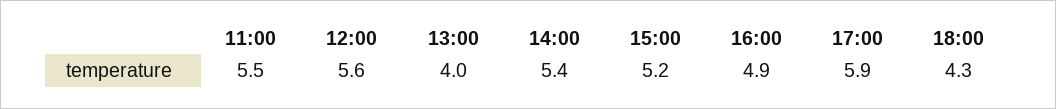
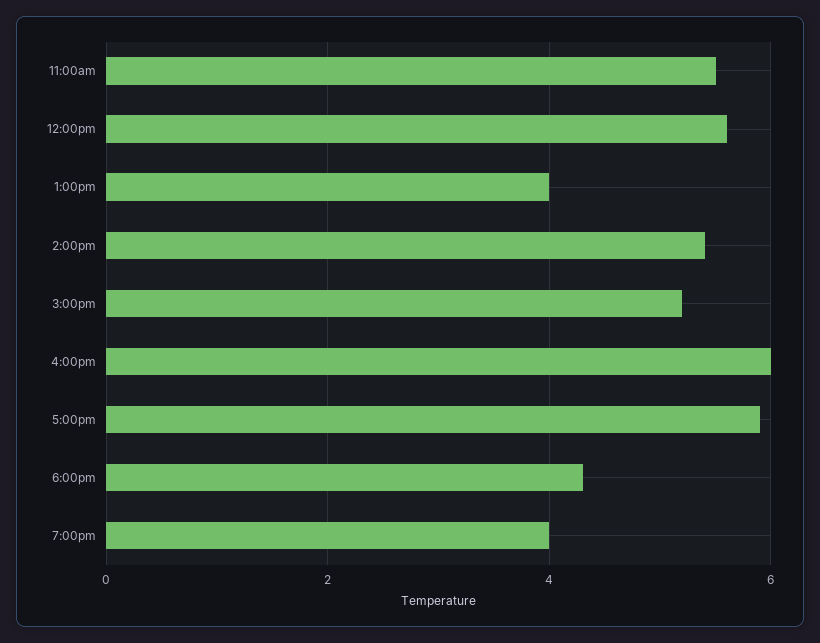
16:00: 4.9 -> 6
7:00pm: none -> 4

